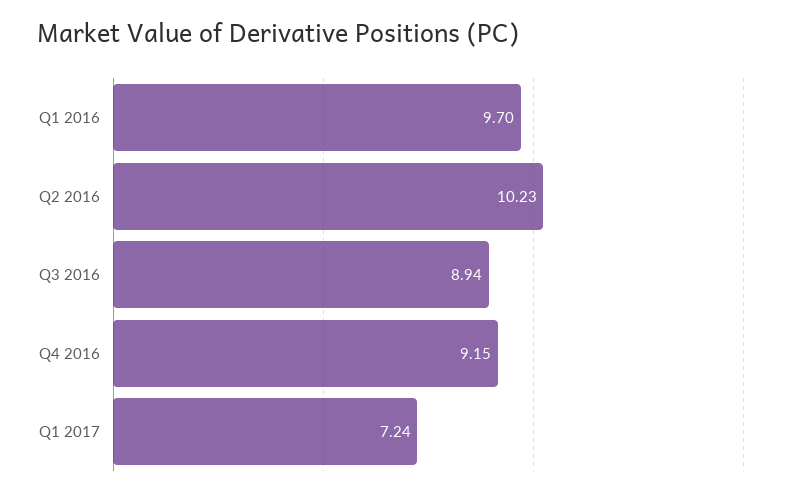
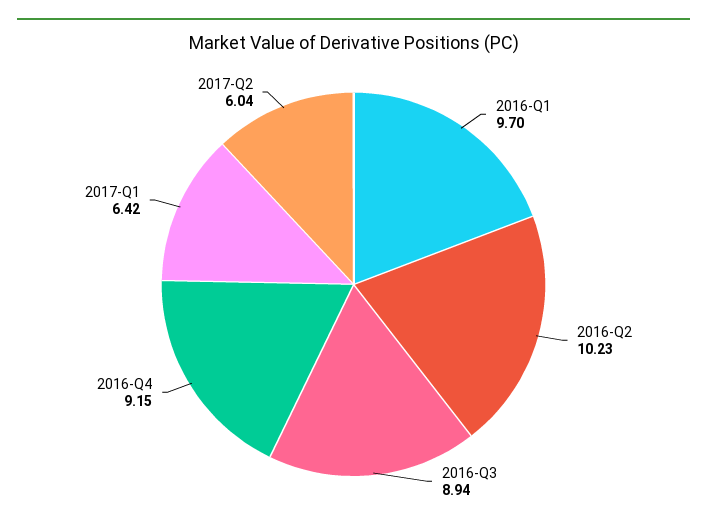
Q1 2017: 7.24 -> 6.42
2017-Q2: none -> 6.04

